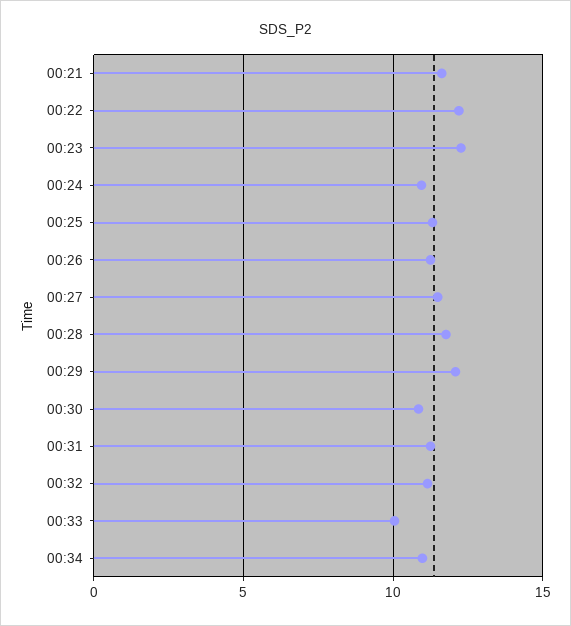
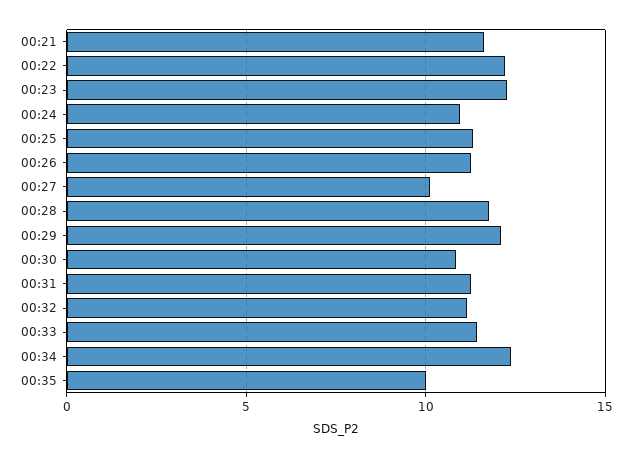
00:27: 11.5 -> 10
00:33: 10 -> 11.5
00:34: 11 -> 12.5
00:35: none -> 10

